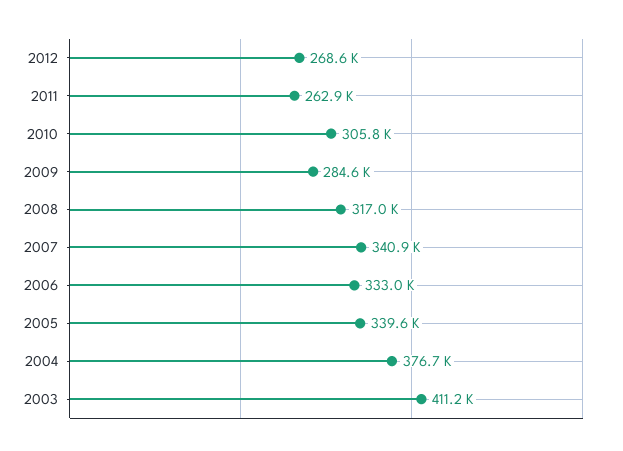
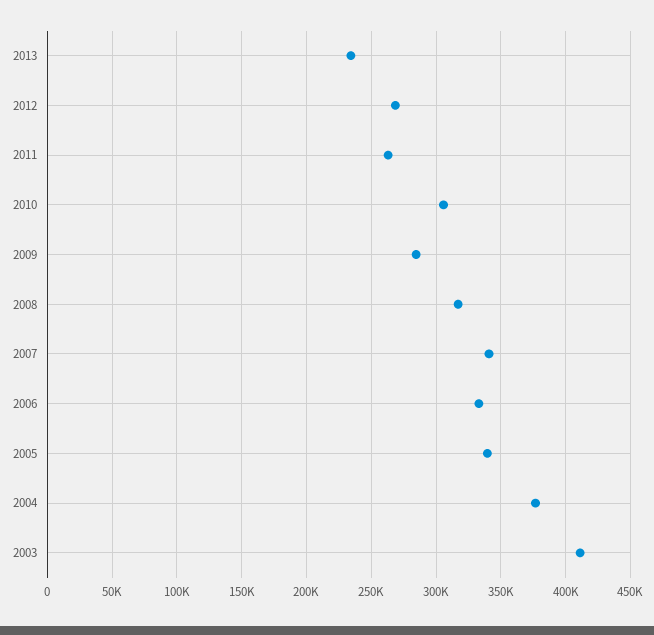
2013: none -> 235000

